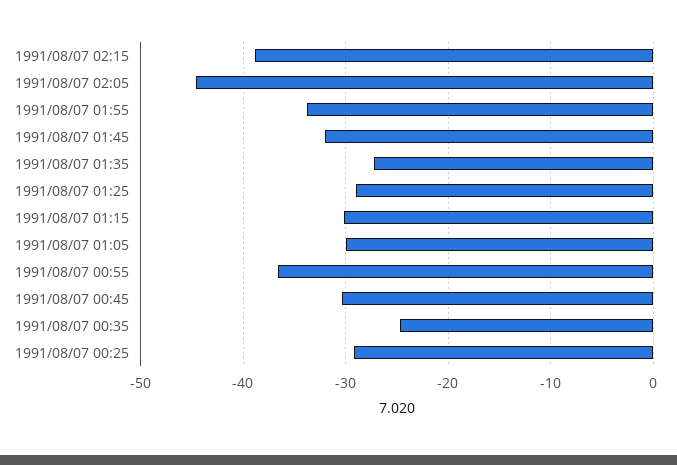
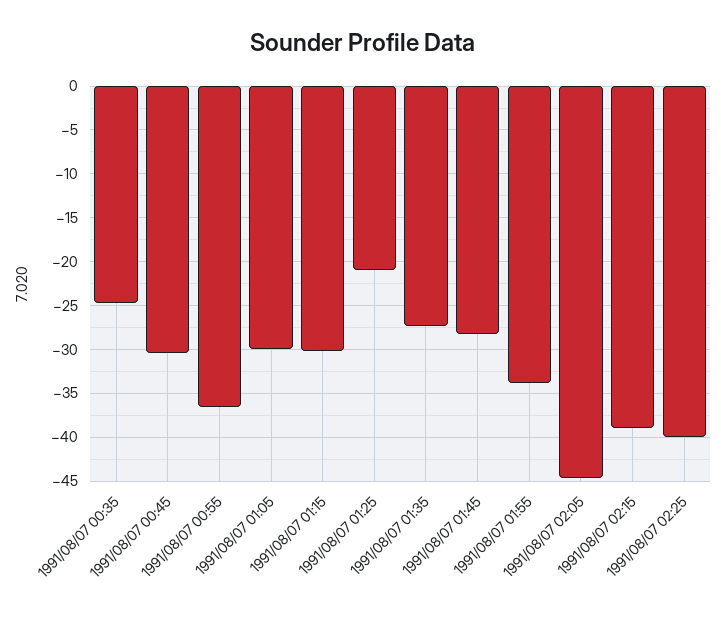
1991/08/07 01:45: -32 -> -28
1991/08/07 01:25: -29 -> -21
1991/08/07 00:25: -29 -> none
1991/08/07 02:25: none -> -40

